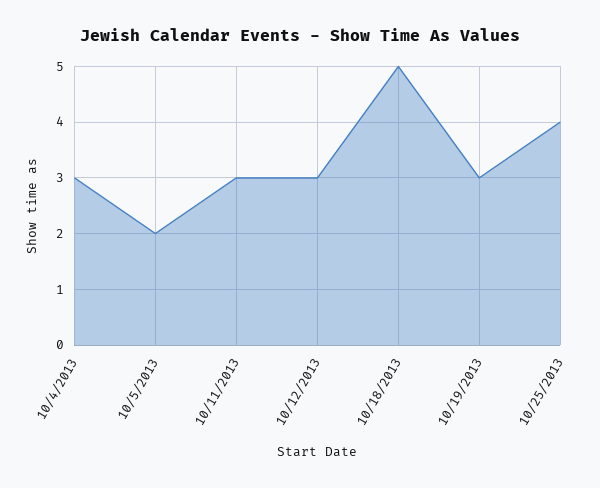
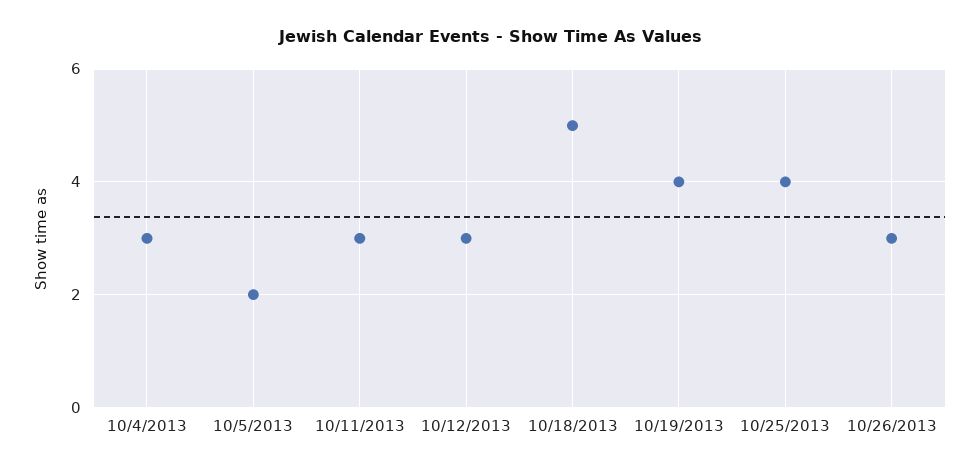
10/19/2013: 3 -> 4
10/26/2013: none -> 3

